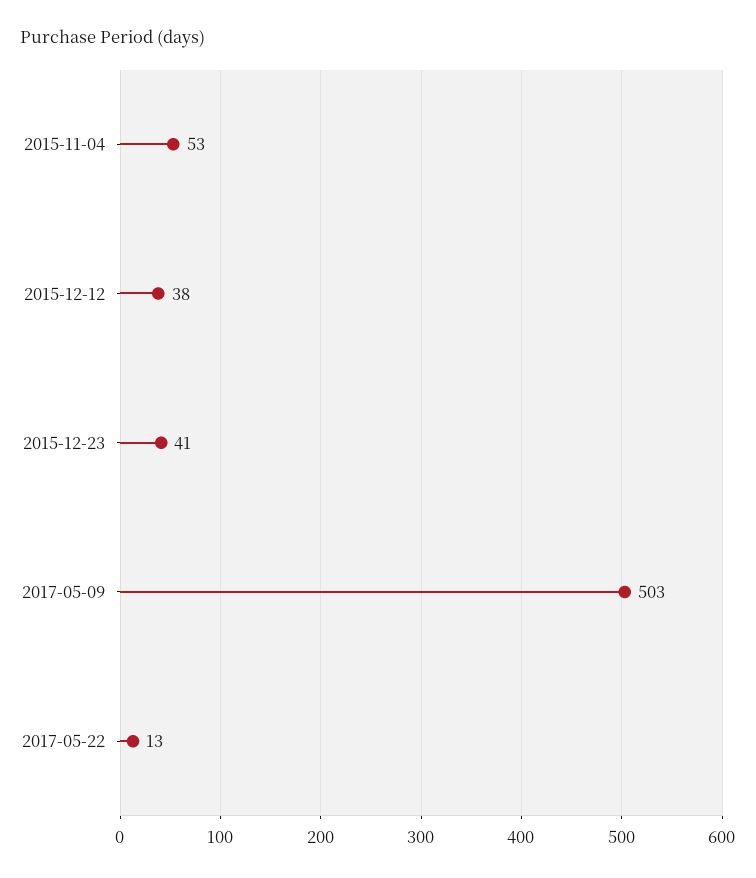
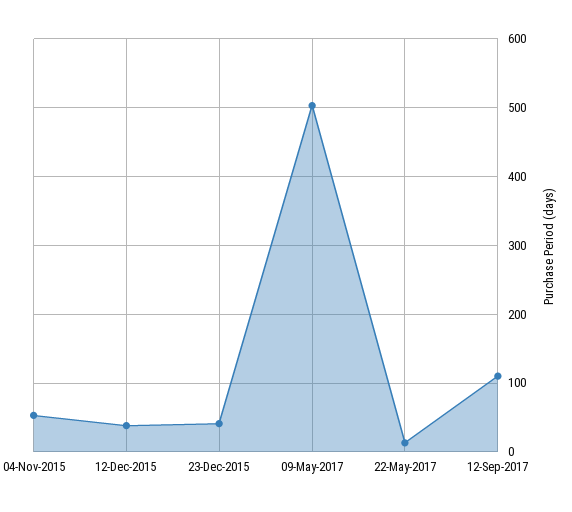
12-Sep-2017: none -> 110

